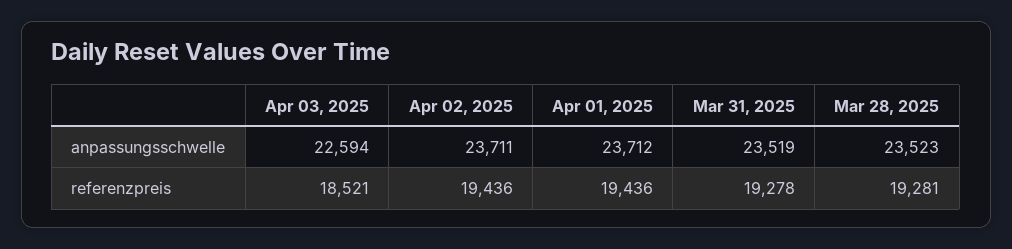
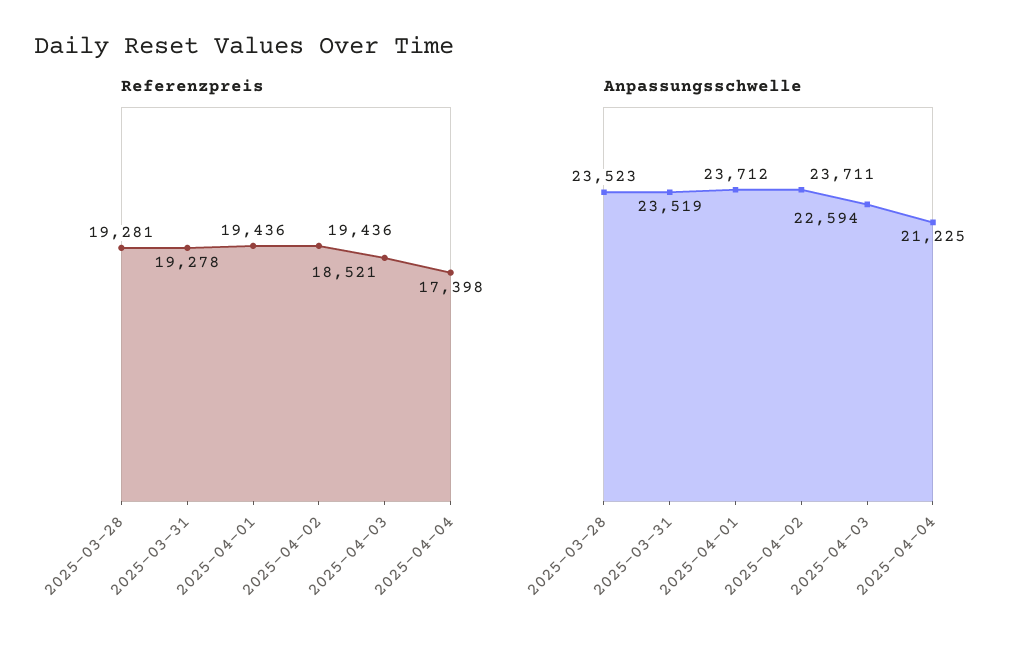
referenzpreis, 2025-04-04: none -> 17398
anpassungsschwelle, 2025-04-04: none -> 21225

